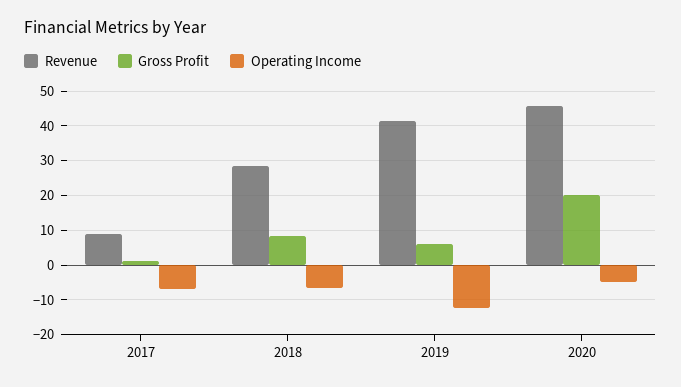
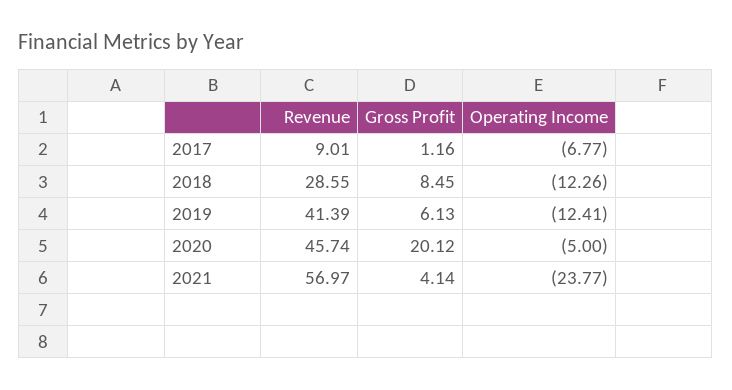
Operating Income, 2018: -6 -> -12.26
Revenue, 2021: none -> 56.97
Gross Profit, 2021: none -> 4.14
Operating Income, 2021: none -> -23.77

